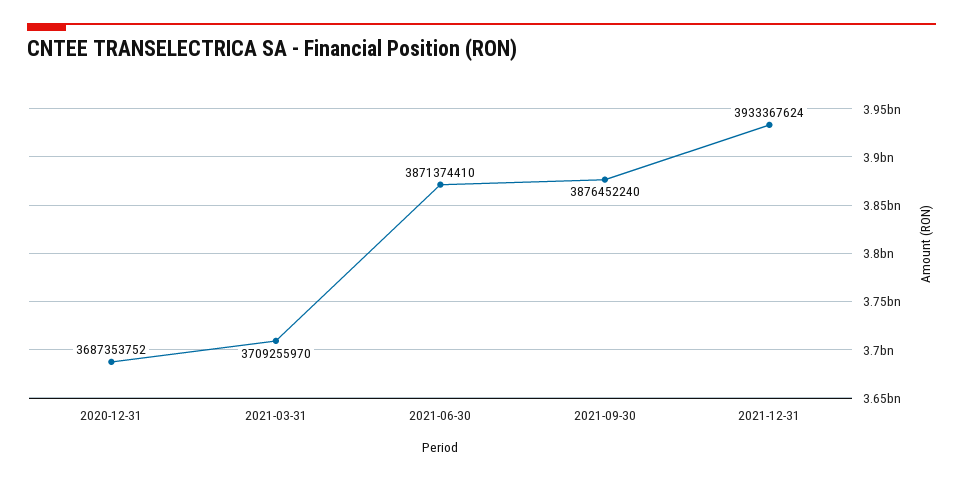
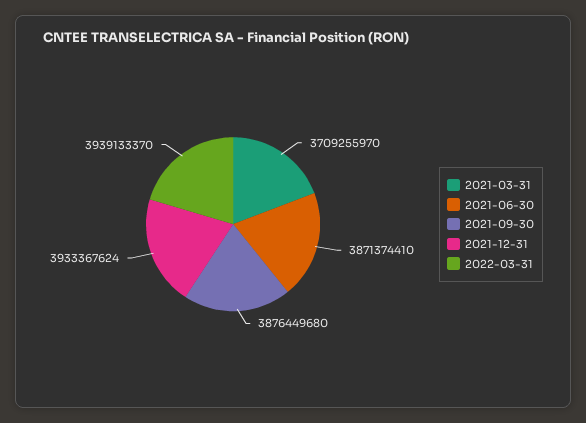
2020-12-31: 3687353752 -> none
2021-09-30: 3876452240 -> 3876449680
2022-03-31: none -> 3939133370

